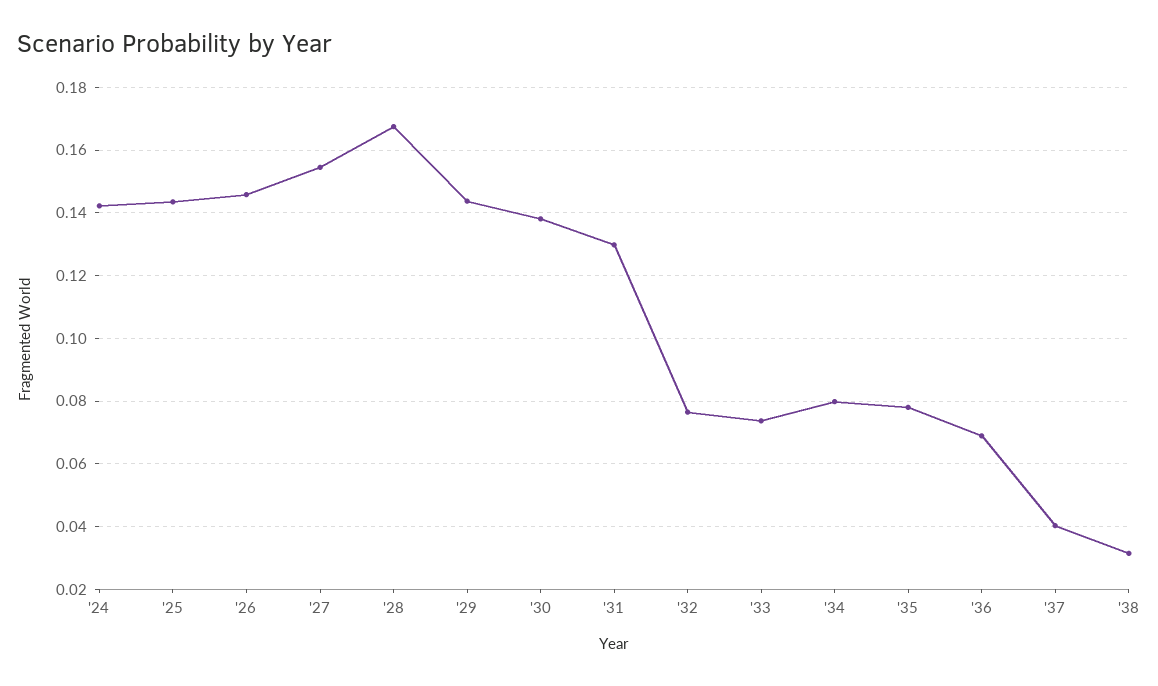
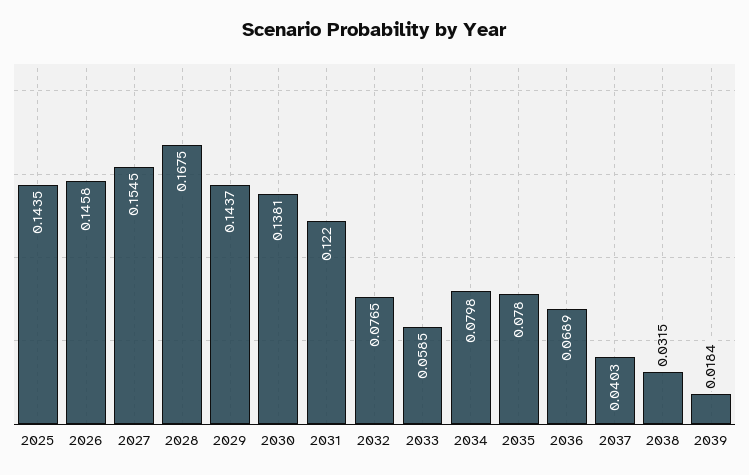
'24: 0.142 -> none
'31: 0.13 -> 0.122
'33: 0.074 -> 0.0585
2039: none -> 0.0184

